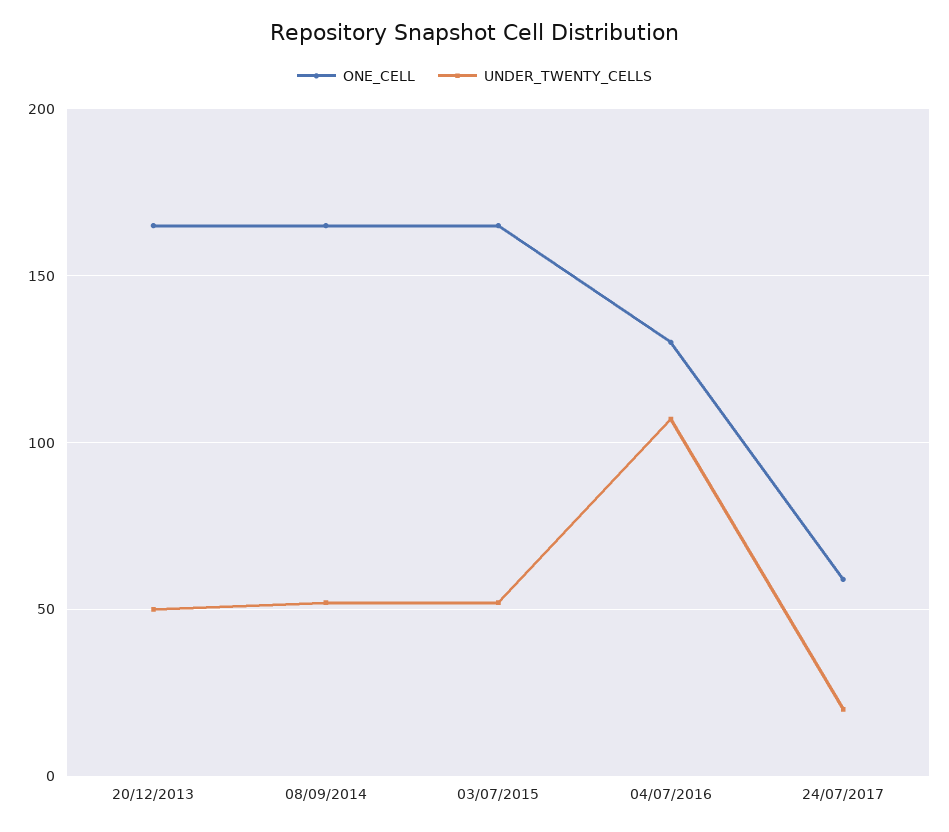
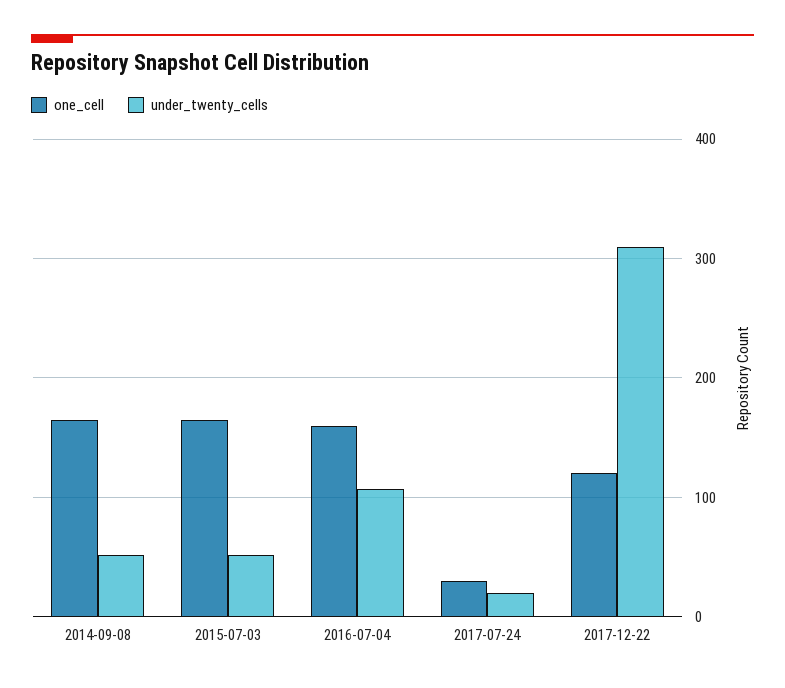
ONE_CELL, 20/12/2013: 165 -> none
UNDER_TWENTY_CELLS, 20/12/2013: 50 -> none
ONE_CELL, 04/07/2016: 130 -> 160
ONE_CELL, 24/07/2017: 60 -> 30
ONE_CELL, 2017-12-22: none -> 120
UNDER_TWENTY_CELLS, 2017-12-22: none -> 310

